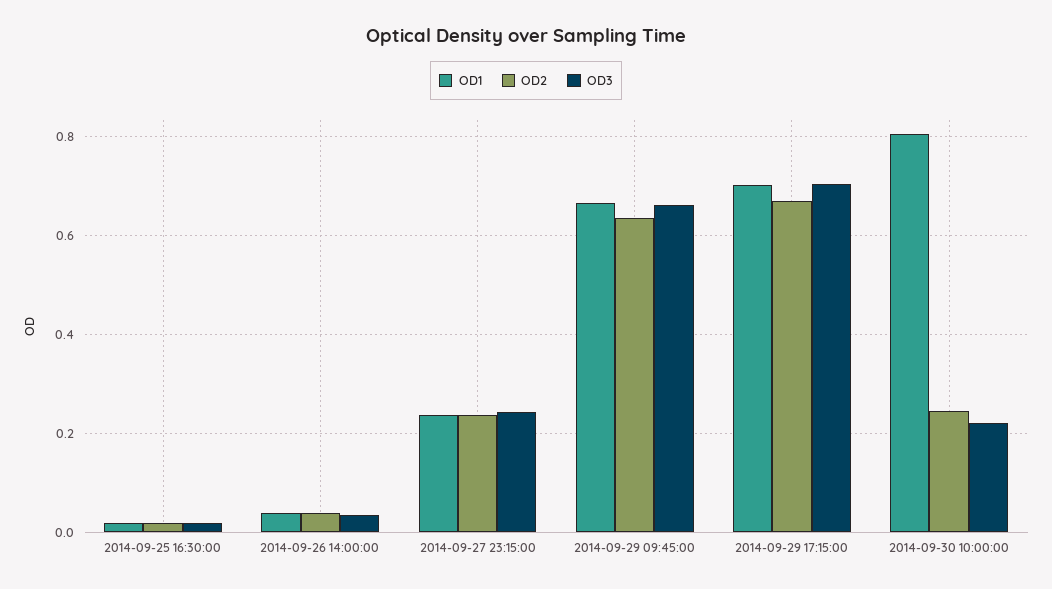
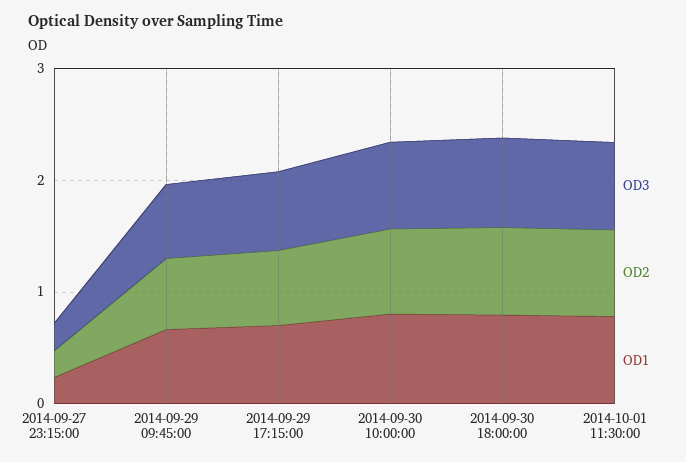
OD1, 2014-09-25 16:30:00: 0.02 -> none
OD2, 2014-09-25 16:30:00: 0.02 -> none
OD3, 2014-09-25 16:30:00: 0.02 -> none
OD1, 2014-09-26 14:00:00: 0.04 -> none
OD2, 2014-09-26 14:00:00: 0.04 -> none
OD3, 2014-09-26 14:00:00: 0.04 -> none
OD2, 2014-09-30 10:00:00: 0.24 -> 0.8
OD3, 2014-09-30 10:00:00: 0.22 -> 0.8
OD3, 2014-09-30 18:00:00: none -> 0.8
OD2, 2014-09-30 18:00:00: none -> 0.8
OD1, 2014-09-30 18:00:00: none -> 0.8
OD3, 2014-10-01 11:30:00: none -> 0.8
OD2, 2014-10-01 11:30:00: none -> 0.8
OD1, 2014-10-01 11:30:00: none -> 0.8

